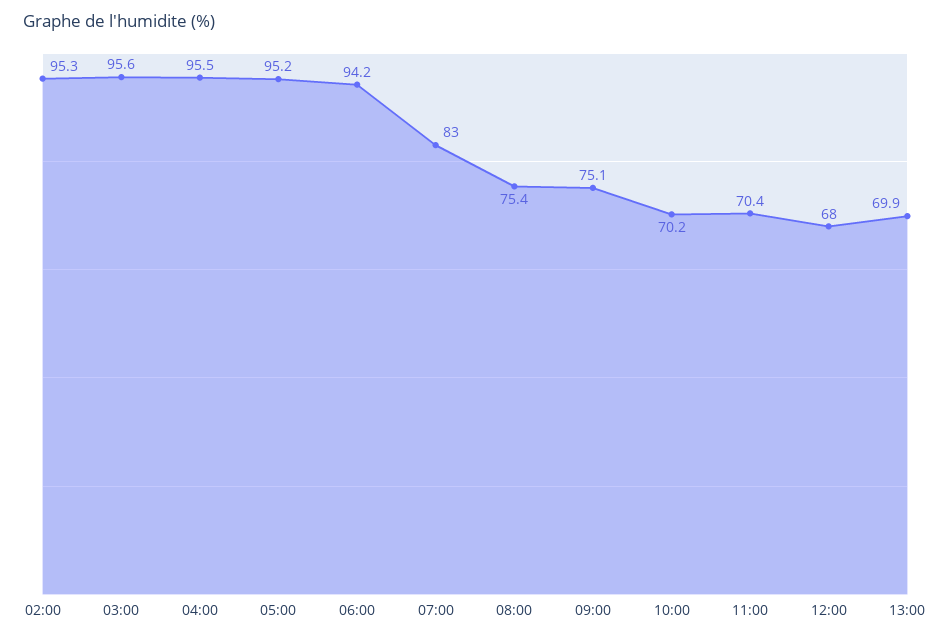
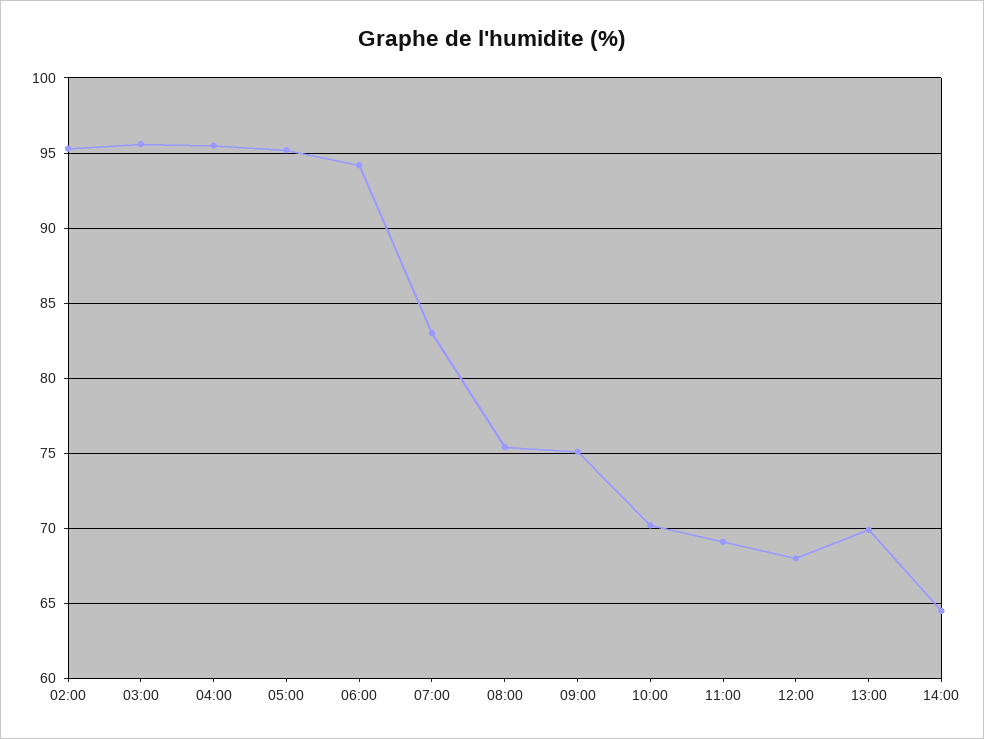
11:00: 70.4 -> 69
14:00: none -> 64.5

